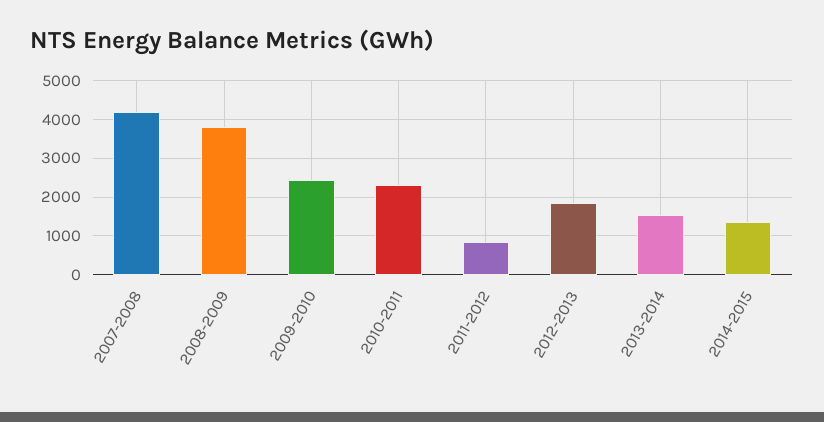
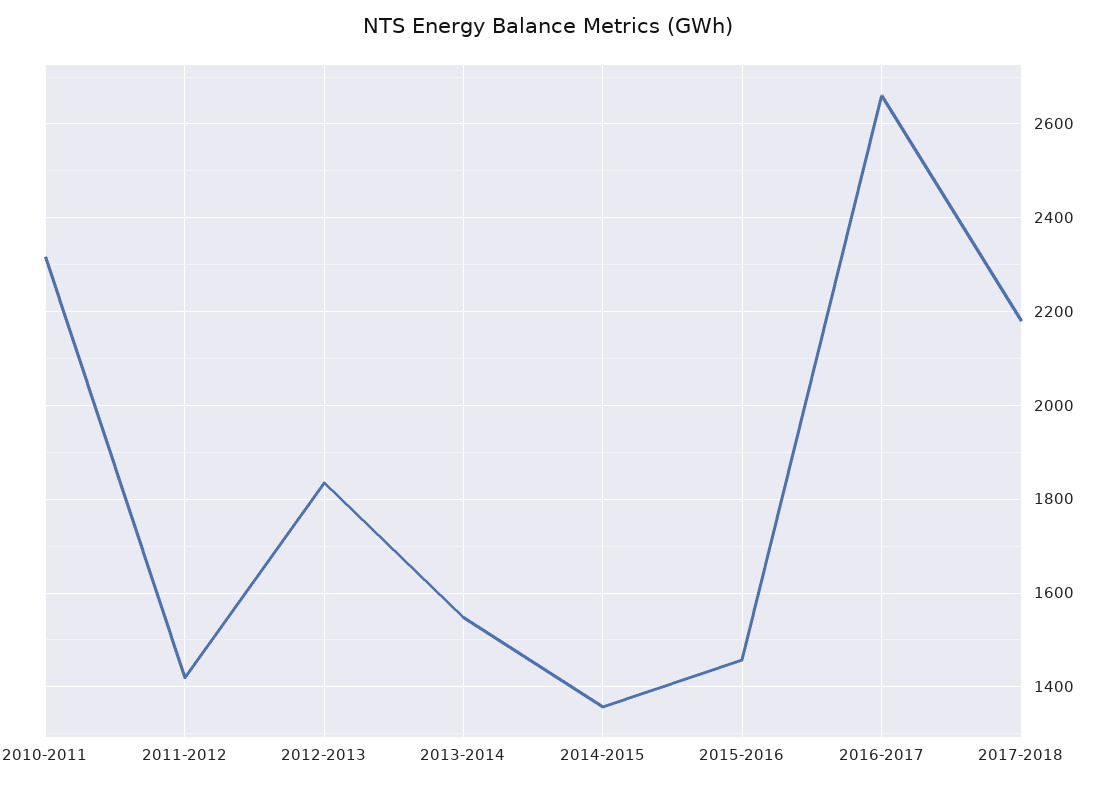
2007-2008: 4200 -> none
2008-2009: 3800 -> none
2009-2010: 2400 -> none
2011-2012: 800 -> 1420
2015-2016: none -> 1460
2016-2017: none -> 2660
2017-2018: none -> 2180

